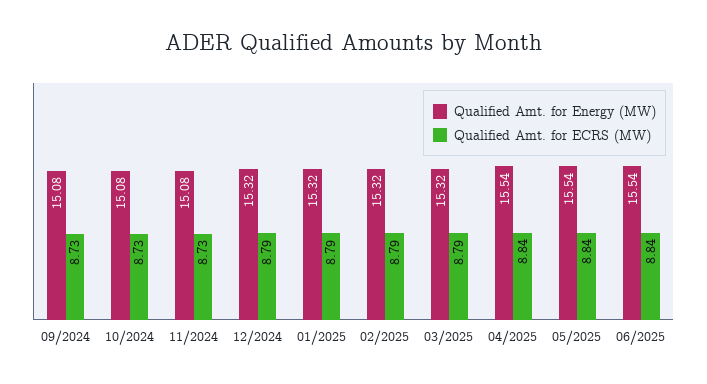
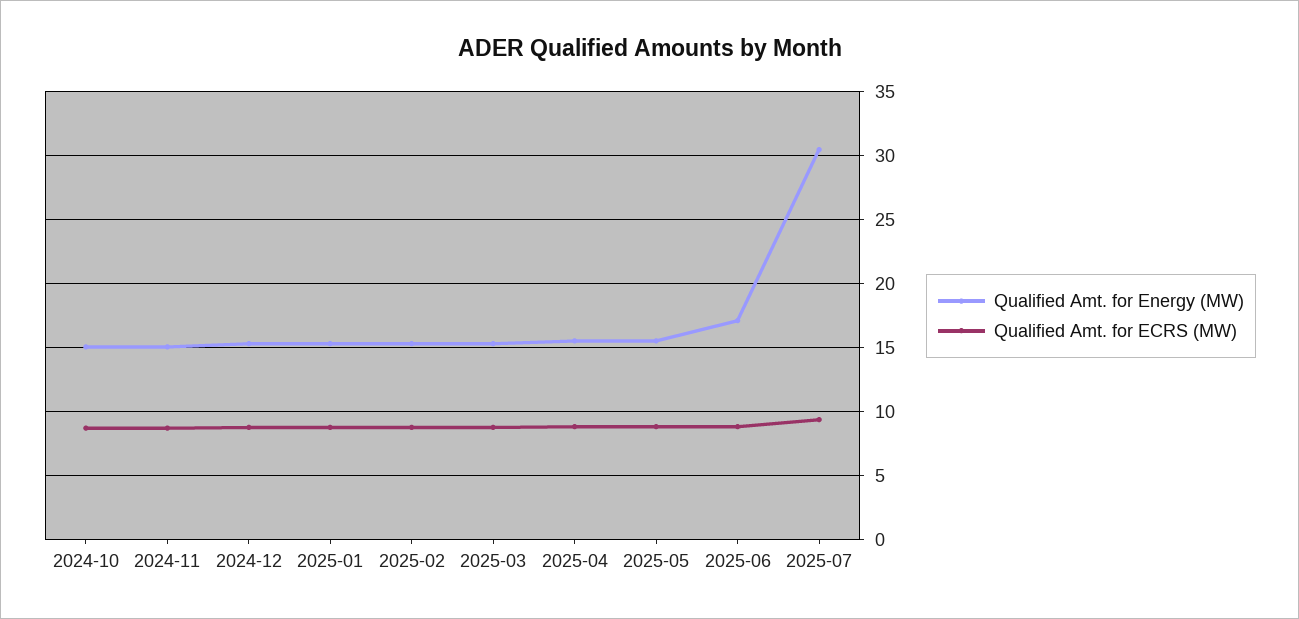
Qualified Amt. for Energy (MW), 09/2024: 15.08 -> none
Qualified Amt. for ECRS (MW), 09/2024: 8.73 -> none
Qualified Amt. for Energy (MW), 06/2025: 15.54 -> 17
Qualified Amt. for Energy (MW), 2025-07: none -> 30.5
Qualified Amt. for ECRS (MW), 2025-07: none -> 9.5

